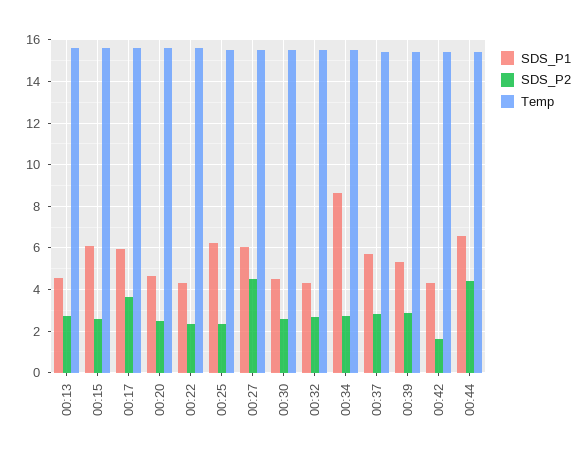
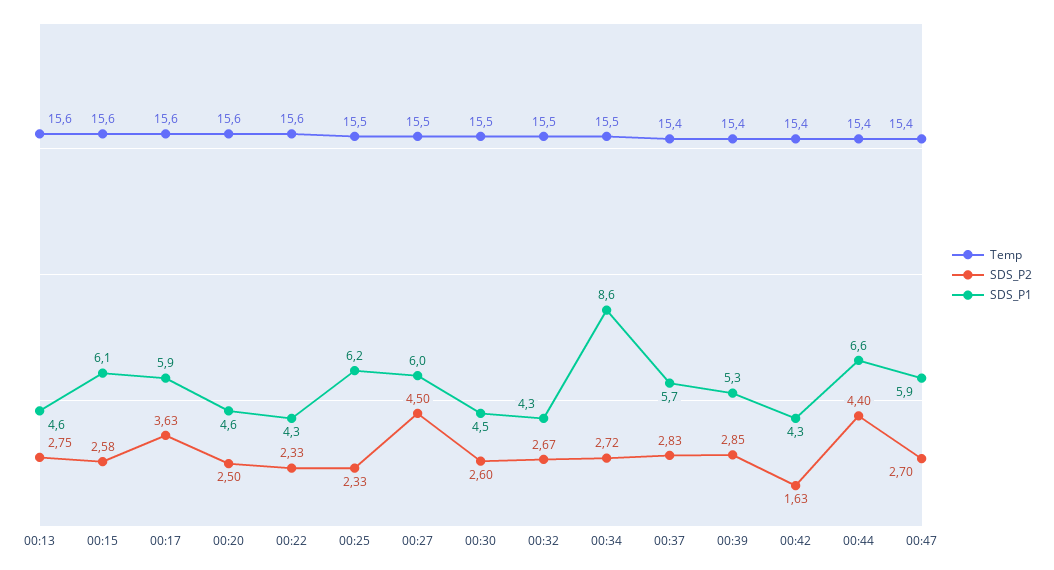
Temp, 00:47: none -> 15.4
SDS_P2, 00:47: none -> 2.7
SDS_P1, 00:47: none -> 5.9

